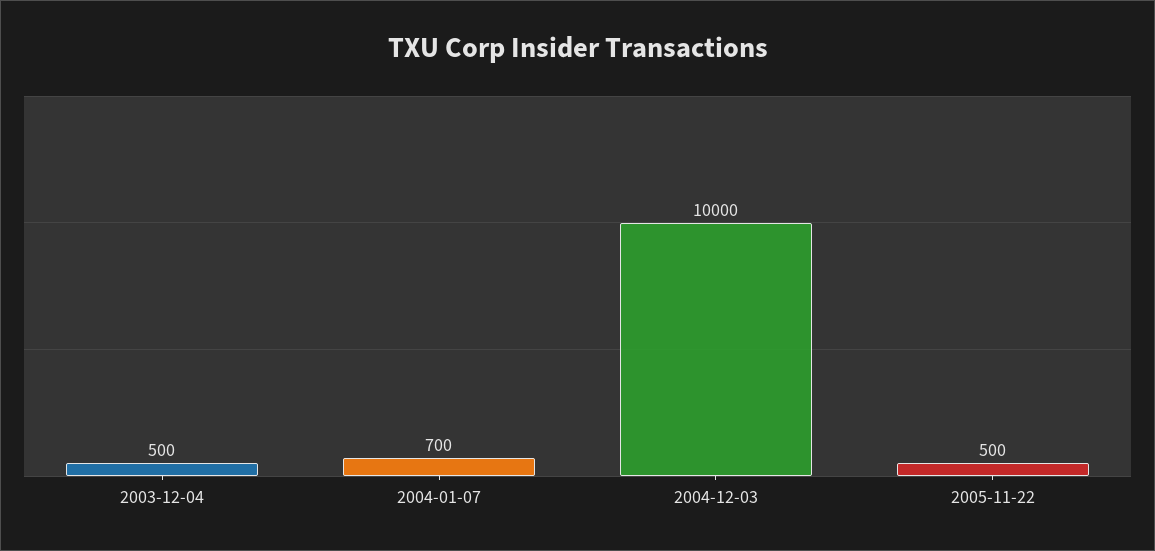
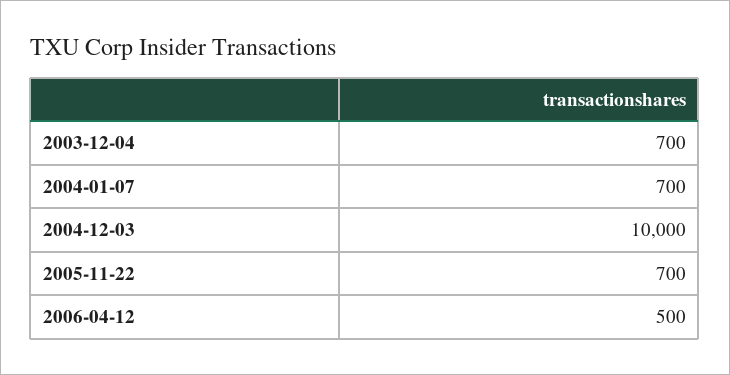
2003-12-04: 500 -> 700
2005-11-22: 500 -> 700
2006-04-12: none -> 500

